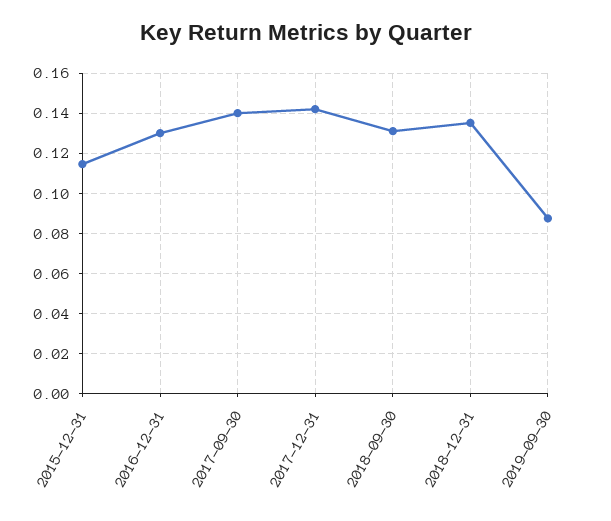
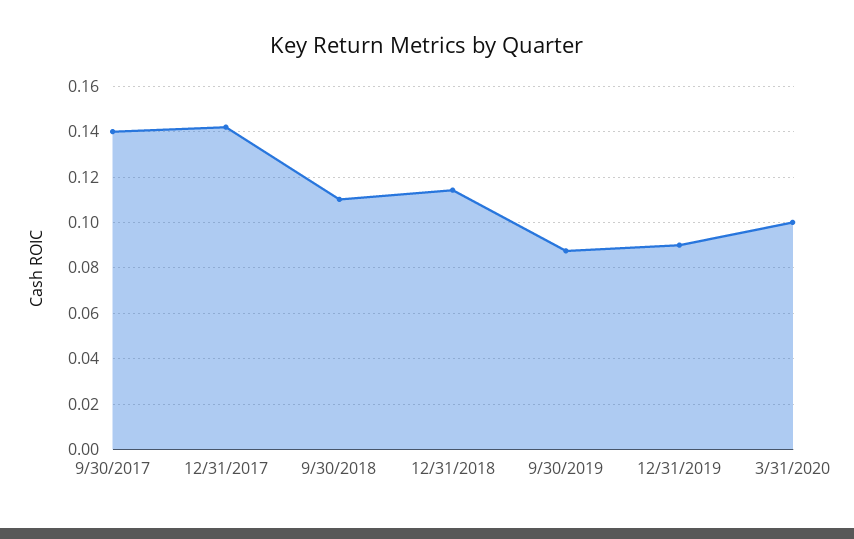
2015-12-31: 0.115 -> none
2016-12-31: 0.13 -> none
2018-09-30: 0.13 -> 0.11
2018-12-31: 0.135 -> 0.115
12/31/2019: none -> 0.09
3/31/2020: none -> 0.1

